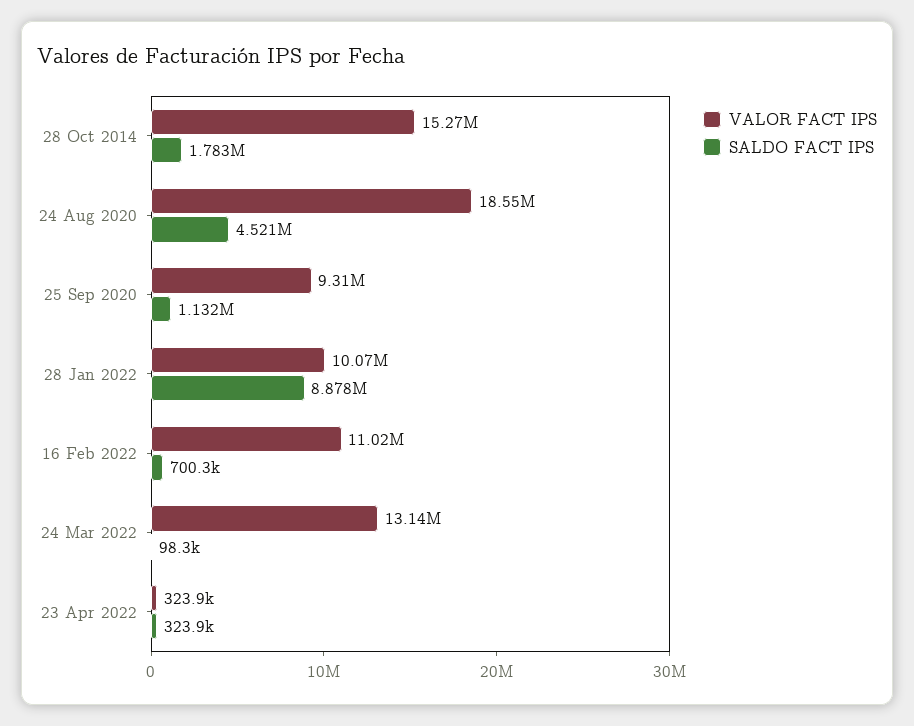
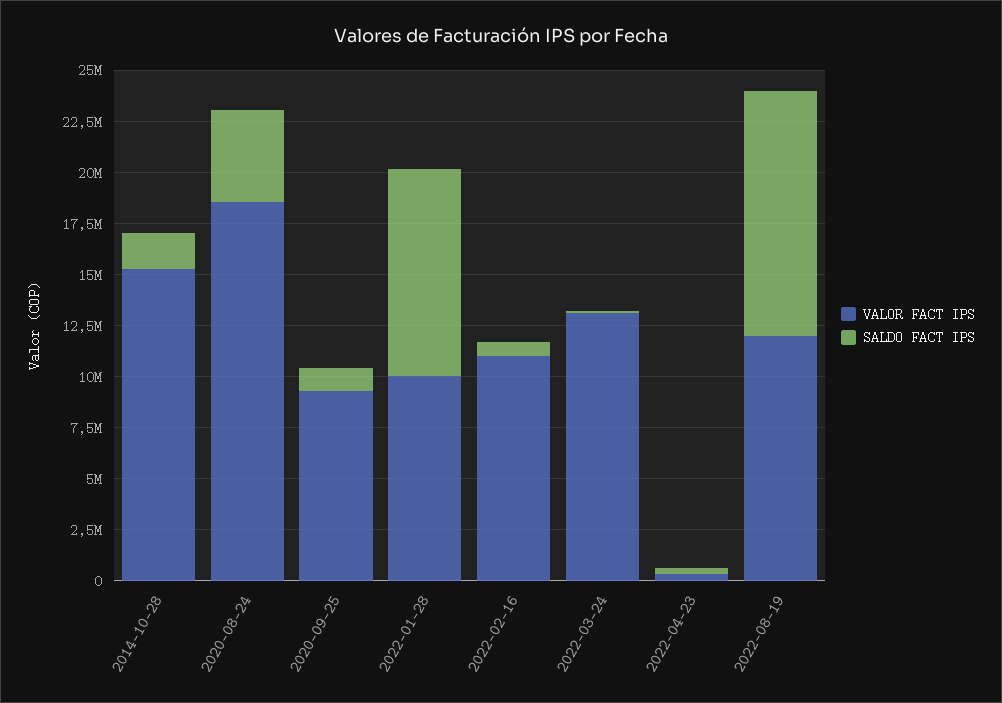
SALDO FACT IPS, 28 Jan 2022: 8878000 -> 10000000
VALOR FACT IPS, 2022-08-19: none -> 12000000
SALDO FACT IPS, 2022-08-19: none -> 12000000

